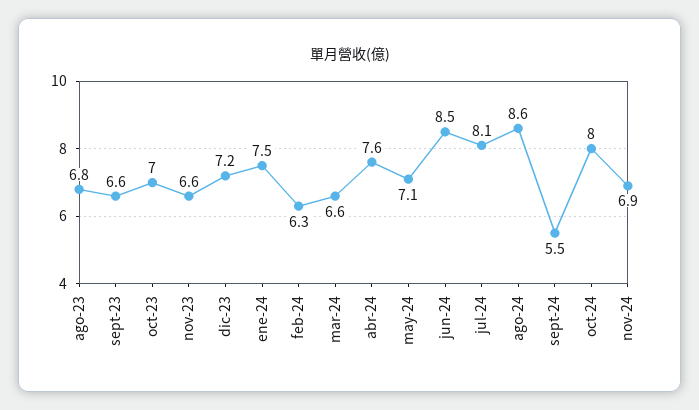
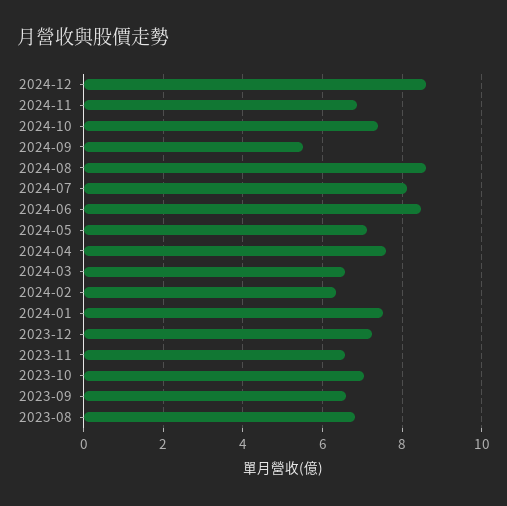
oct-24: 8 -> 7.4
2024-12: none -> 8.6

